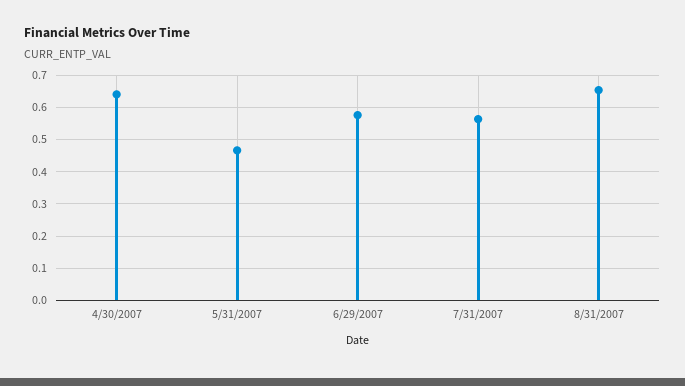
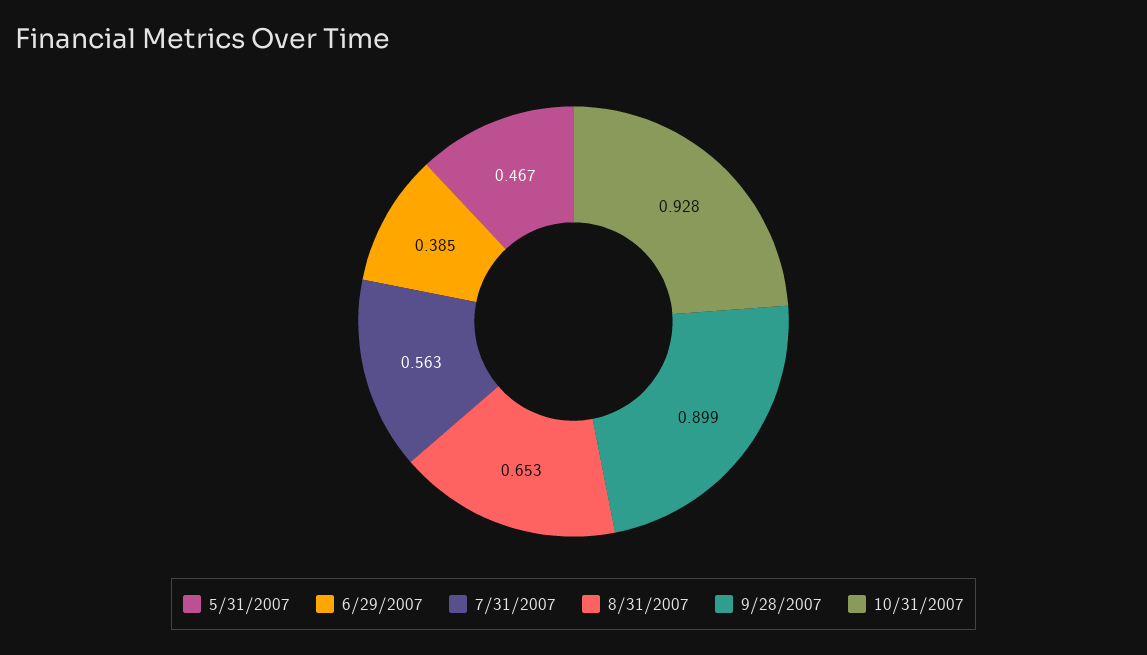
4/30/2007: 0.64 -> none
6/29/2007: 0.58 -> 0.385
9/28/2007: none -> 0.899
10/31/2007: none -> 0.928

